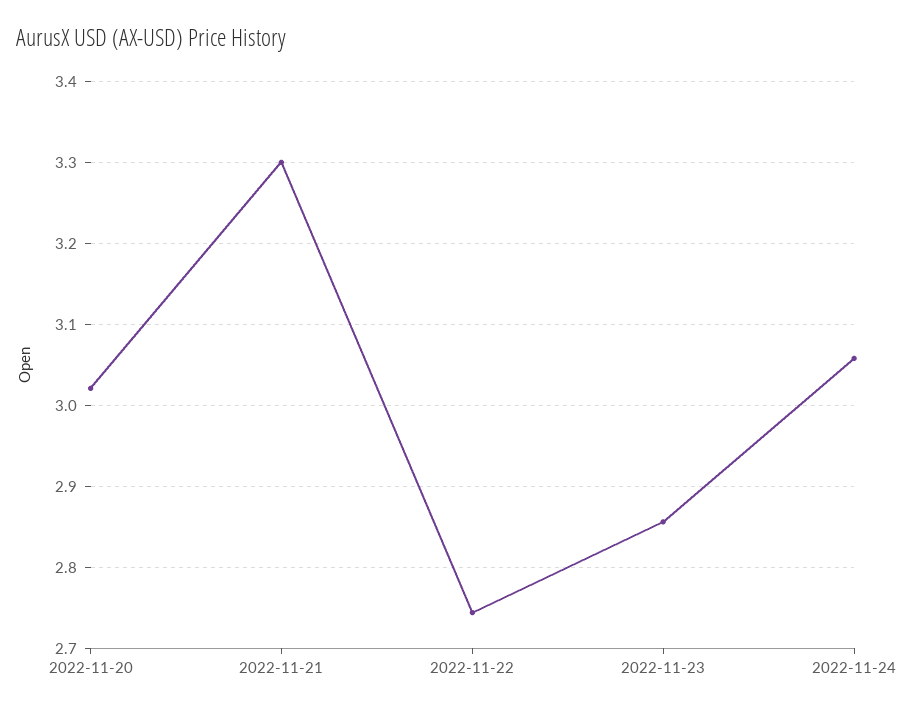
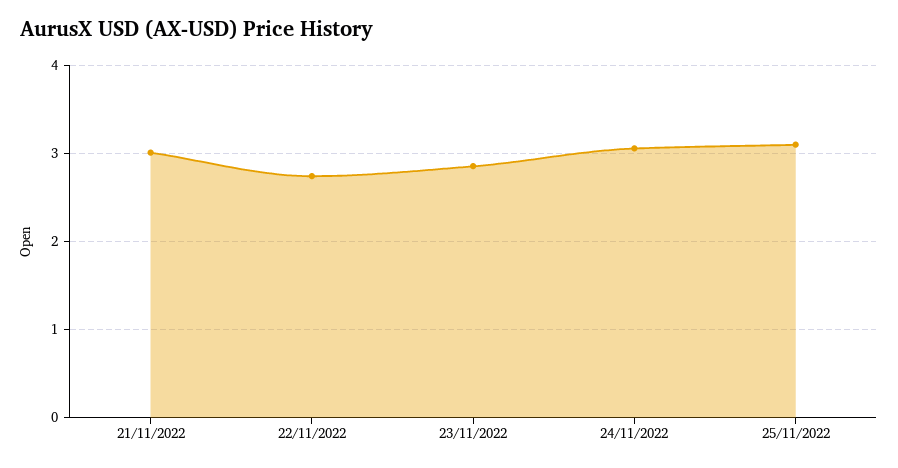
2022-11-20: 3.02 -> none
2022-11-21: 3.3 -> 3
25/11/2022: none -> 3.1

